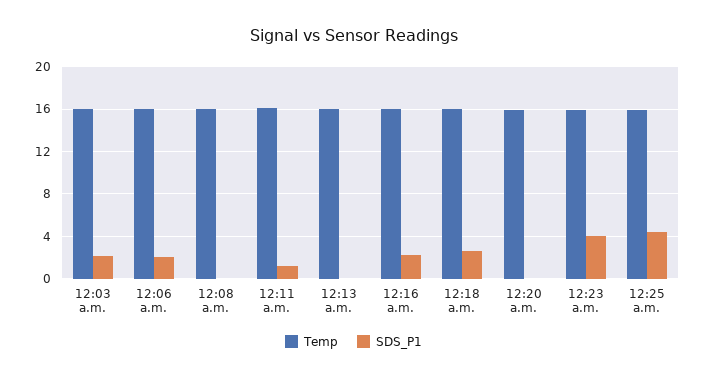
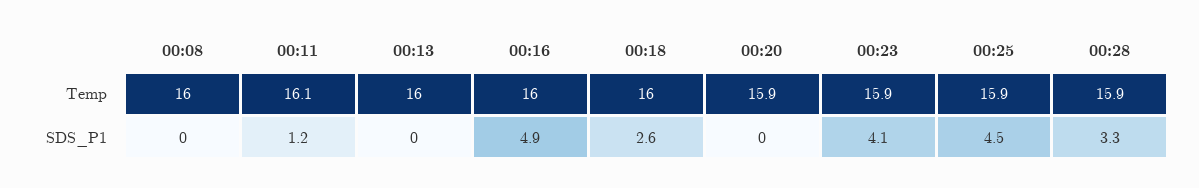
Temp, 12:03 a.m.: 16 -> none
SDS_P1, 12:03 a.m.: 2 -> none
Temp, 12:06 a.m.: 16 -> none
SDS_P1, 12:06 a.m.: 2 -> none
SDS_P1, 12:16 a.m.: 2 -> 4.9
Temp, 00:28: none -> 15.9
SDS_P1, 00:28: none -> 3.3

